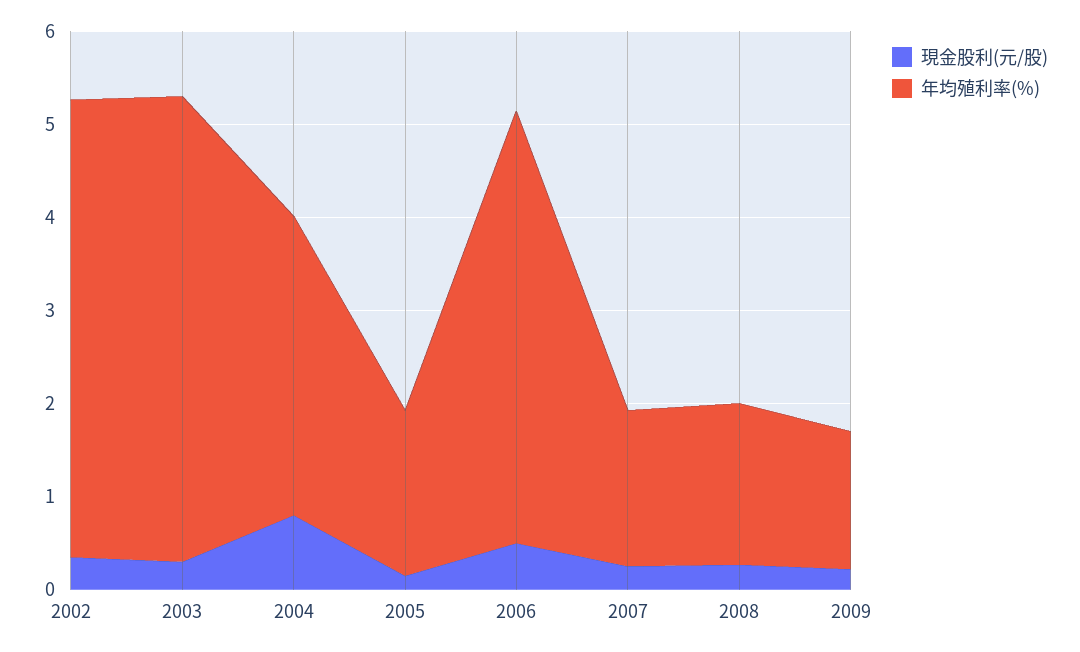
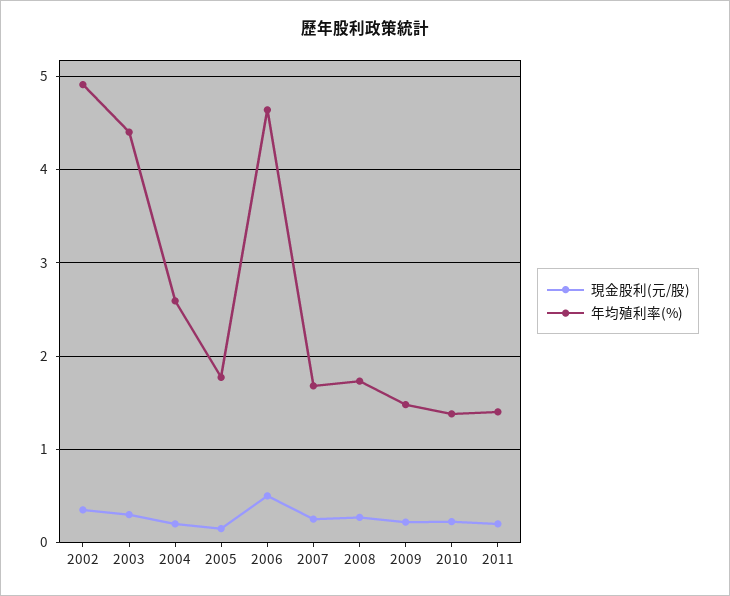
年均殖利率(%), 2003: 5 -> 4.4
現金股利(元/股), 2004: 0.8 -> 0.2
年均殖利率(%), 2004: 3.2 -> 2.6
現金股利(元/股), 2010: none -> 0.2
年均殖利率(%), 2010: none -> 1.4
現金股利(元/股), 2011: none -> 0.2
年均殖利率(%), 2011: none -> 1.4

